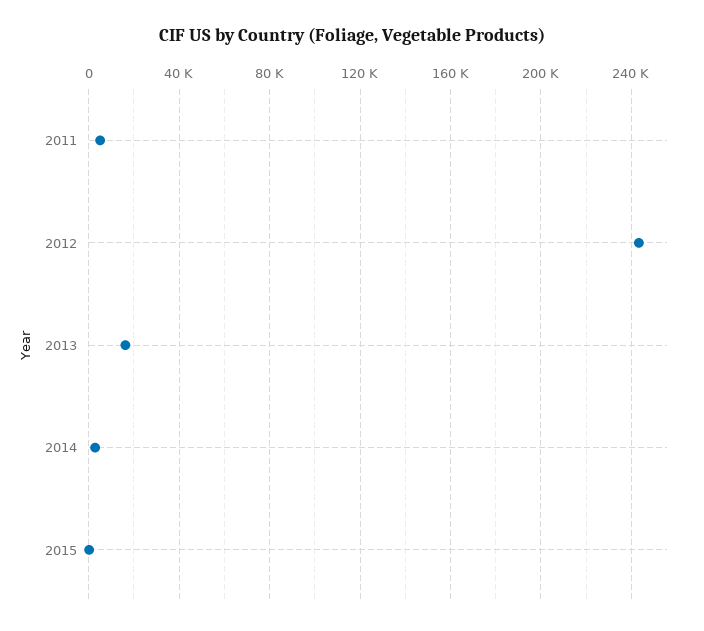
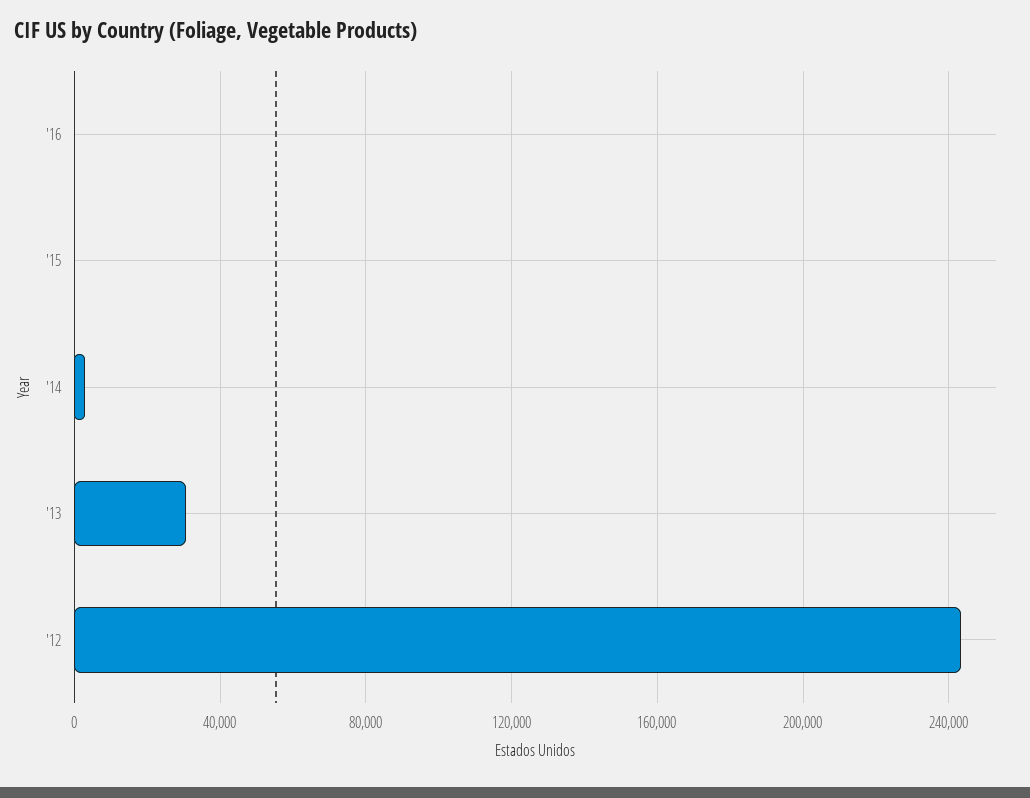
2011: 5000 -> none
2013: 15000 -> 30000
'16: none -> 0

